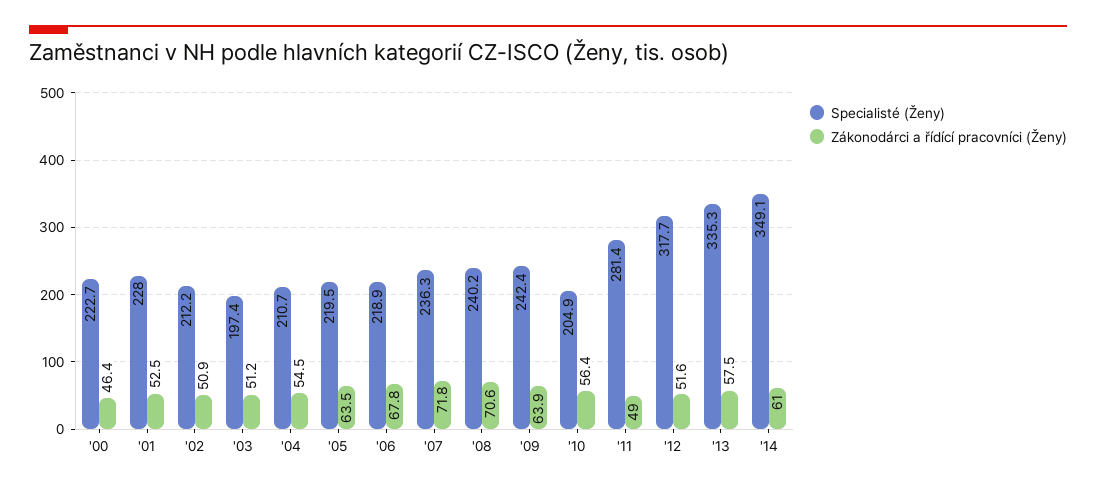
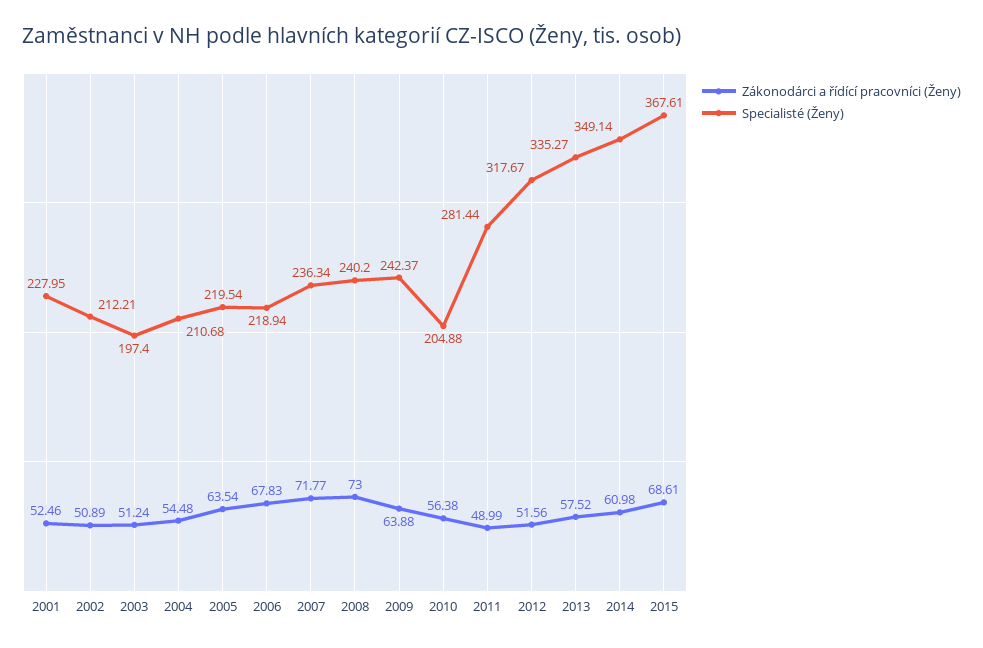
Specialisté (Ženy), '00: 222.7 -> none
Zákonodárci a řídící pracovníci (Ženy), '00: 46.4 -> none
Zákonodárci a řídící pracovníci (Ženy), '08: 70.6 -> 73
Zákonodárci a řídící pracovníci (Ženy), 2015: none -> 68.61
Specialisté (Ženy), 2015: none -> 367.61

